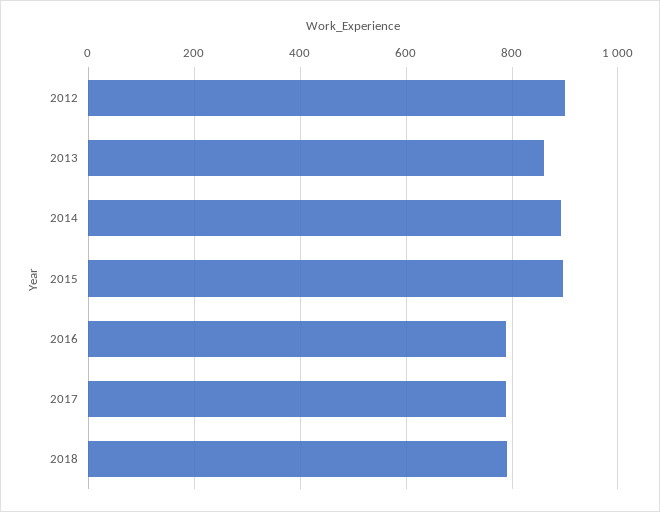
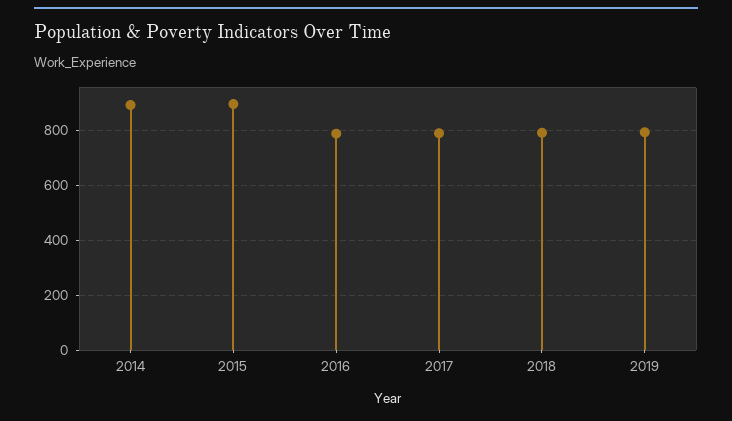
2012: 900 -> none
2013: 860 -> none
2019: none -> 800

